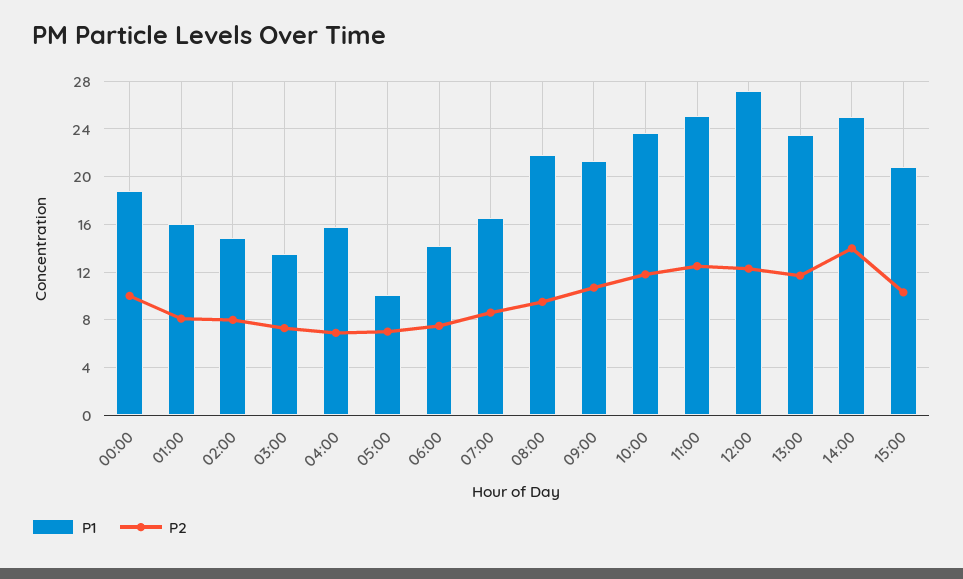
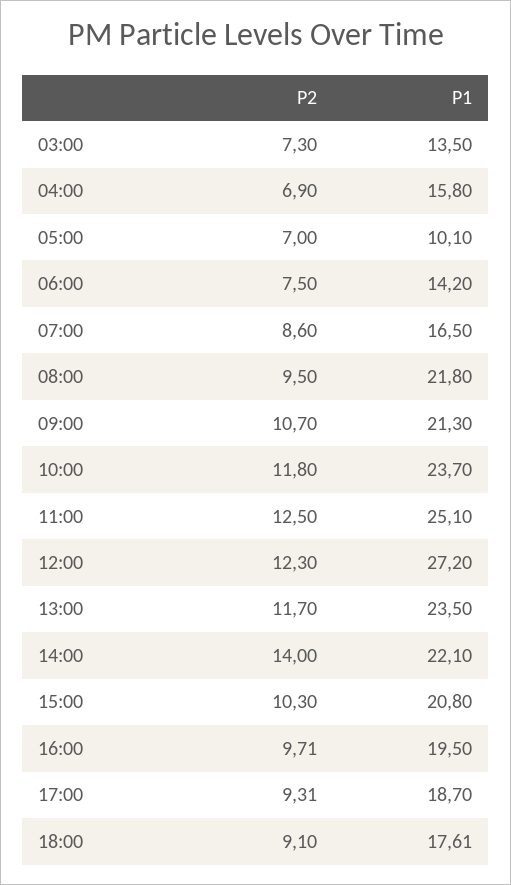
P1, 00:00: 19 -> none
P2, 00:00: 10 -> none
P1, 01:00: 16 -> none
P2, 01:00: 8 -> none
P1, 02:00: 15 -> none
P2, 02:00: 8 -> none
P1, 14:00: 25 -> 22.1
P2, 16:00: none -> 9.71
P1, 16:00: none -> 19.5
P2, 17:00: none -> 9.31
P1, 17:00: none -> 18.7
P2, 18:00: none -> 9.1
P1, 18:00: none -> 17.61

